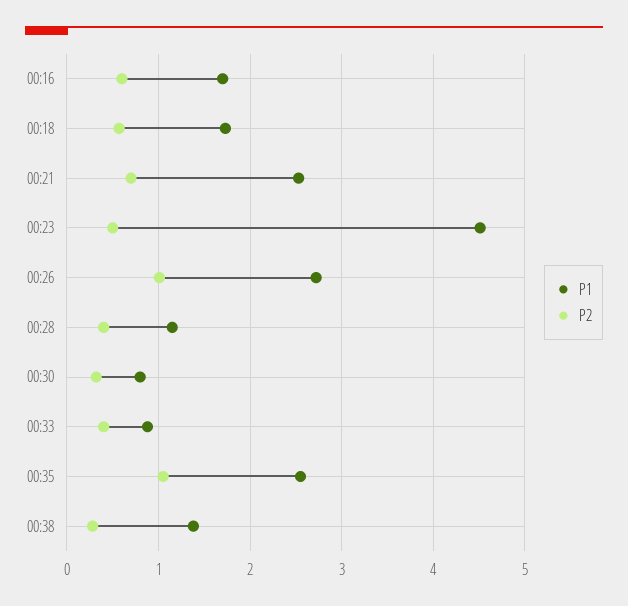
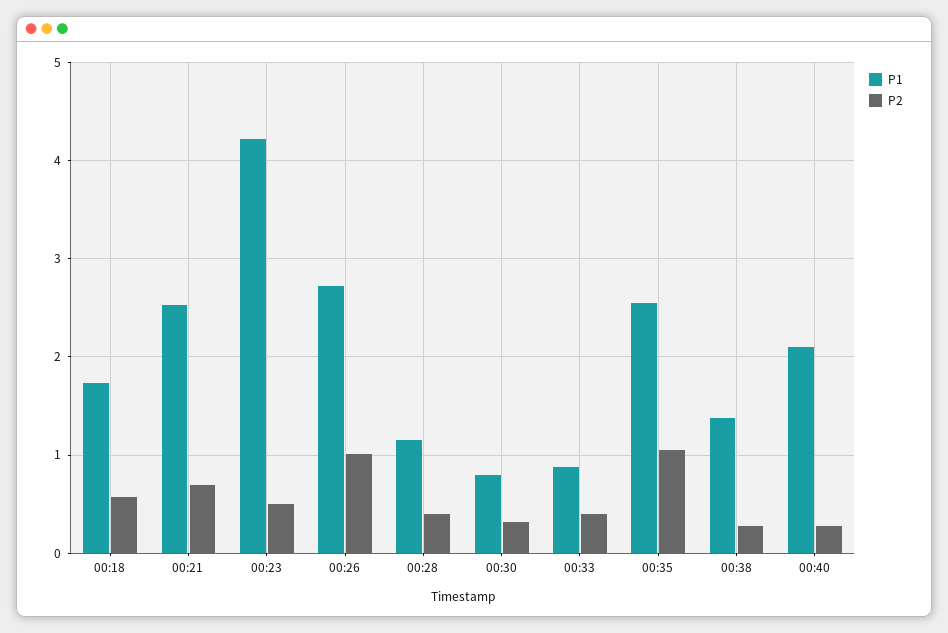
P1, 00:16: 1.7 -> none
P2, 00:16: 0.6 -> none
P1, 00:23: 4.5 -> 4.2
P1, 00:40: none -> 2.1
P2, 00:40: none -> 0.3

